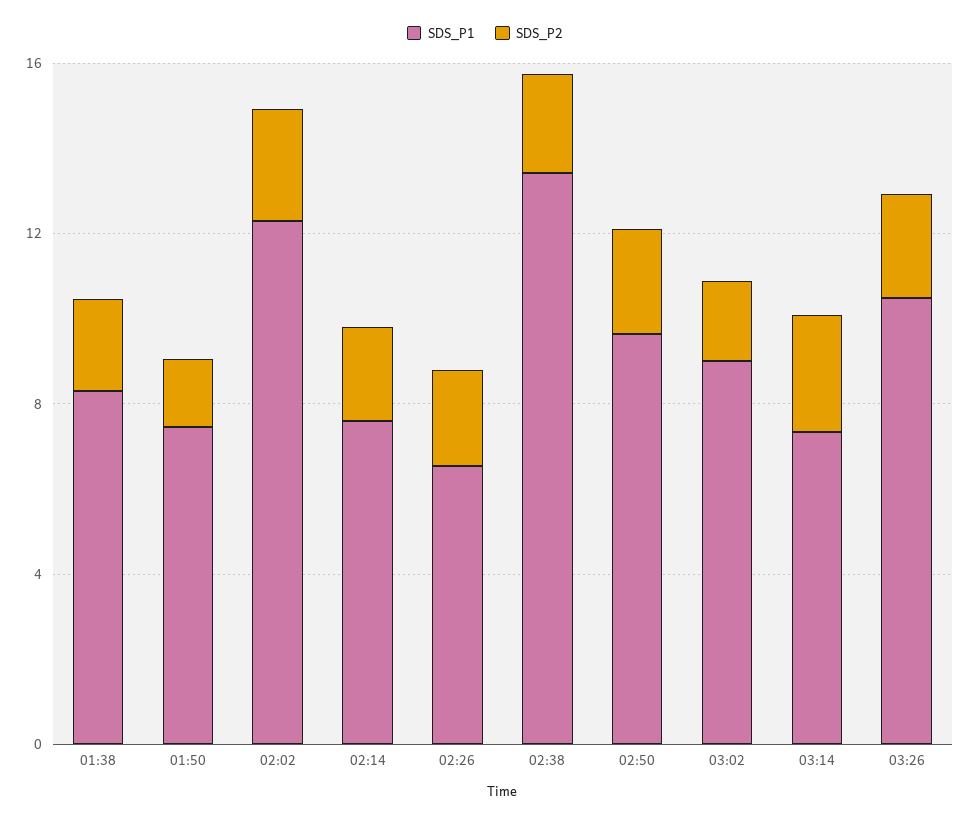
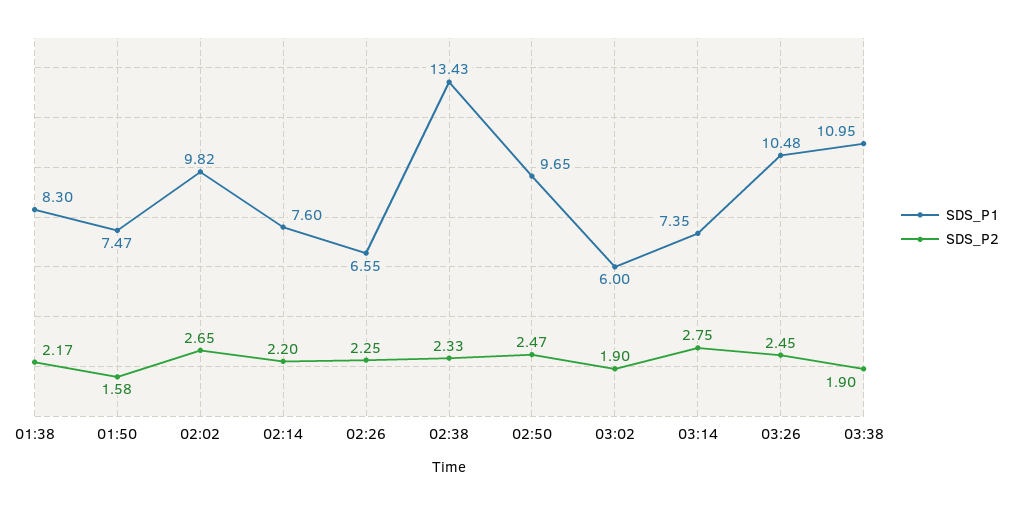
SDS_P1, 02:02: 12 -> 9.82
SDS_P1, 03:02: 9 -> 6
SDS_P1, 03:38: none -> 10.95
SDS_P2, 03:38: none -> 1.9

